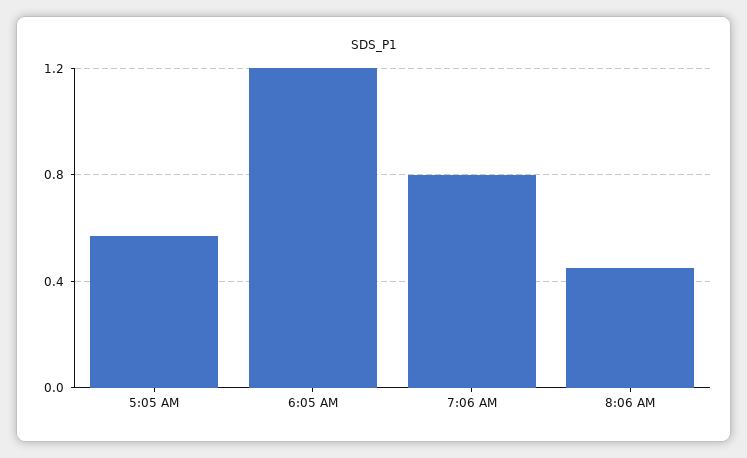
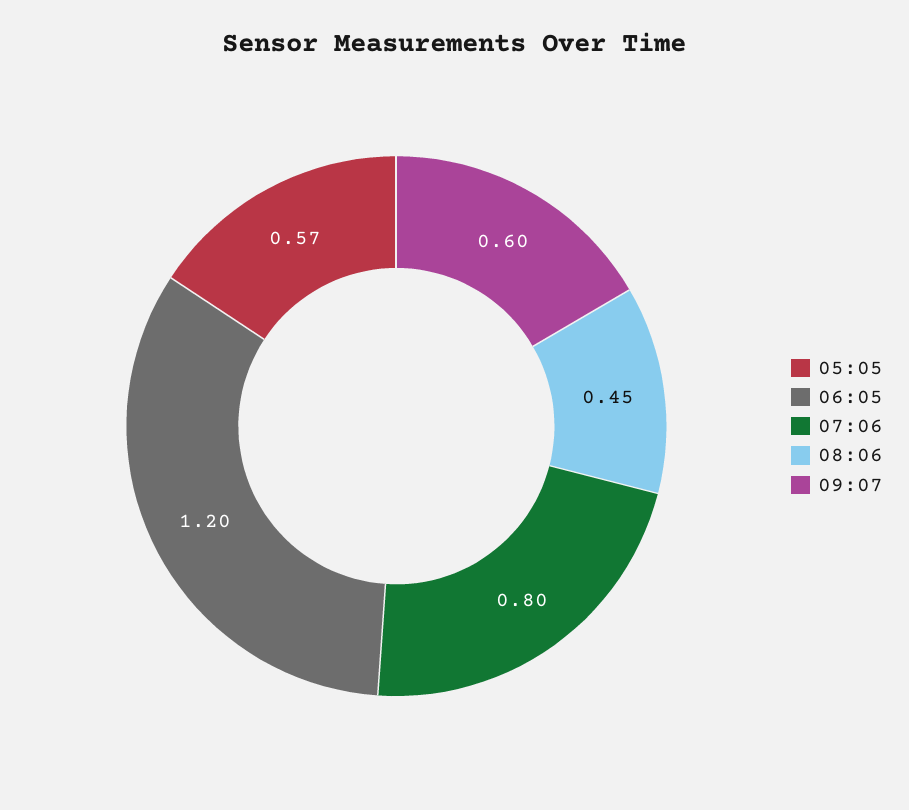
09:07: none -> 0.6

